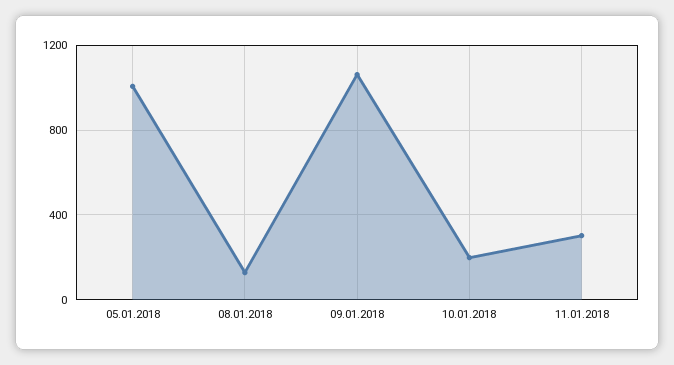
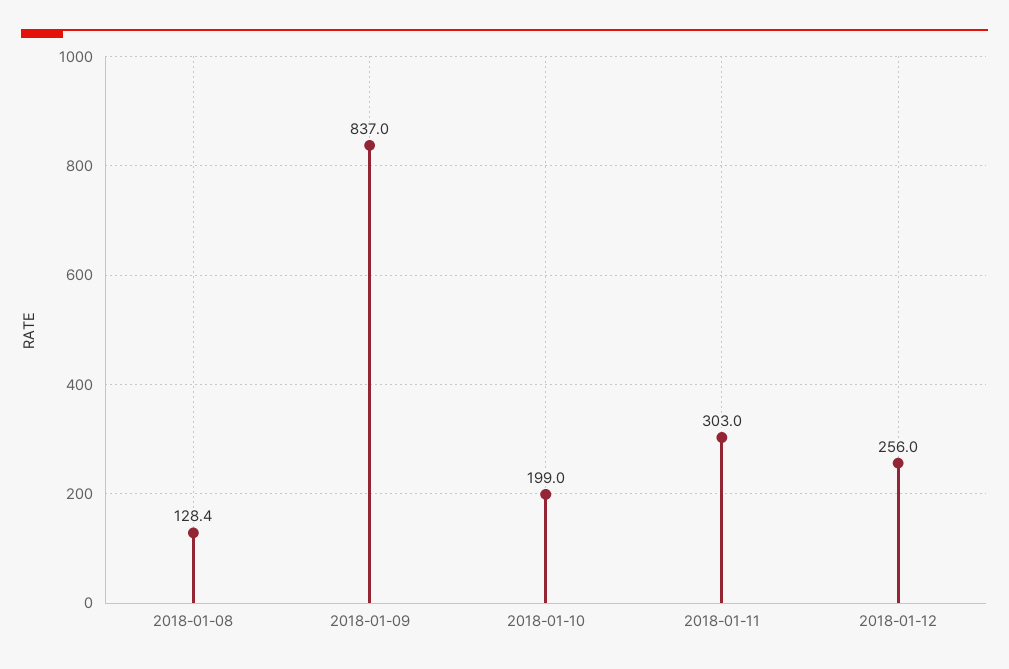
05.01.2018: 1000 -> none
09.01.2018: 1050 -> 837
2018-01-12: none -> 256

